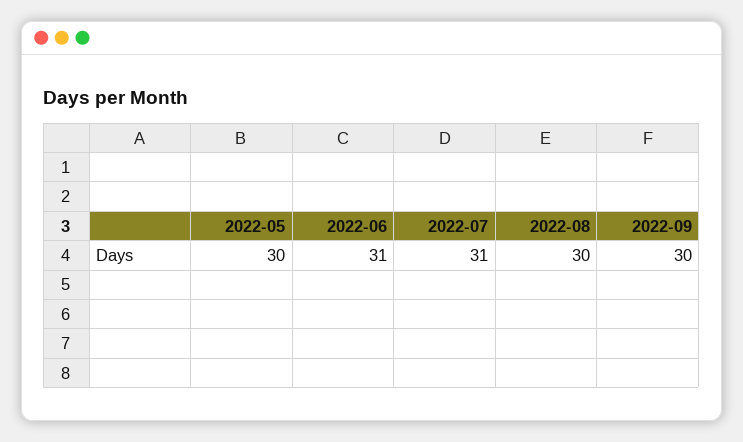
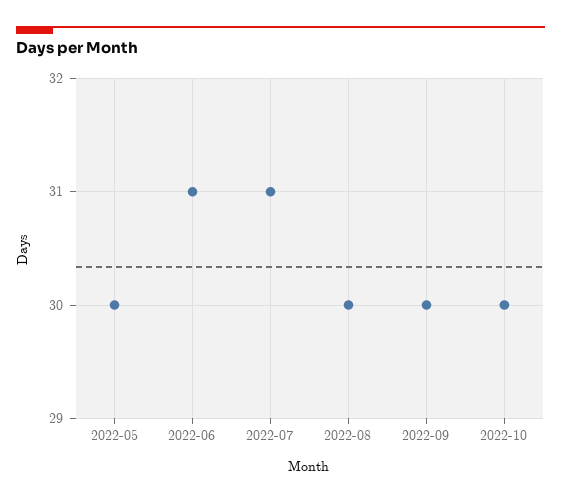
2022-10: none -> 30

